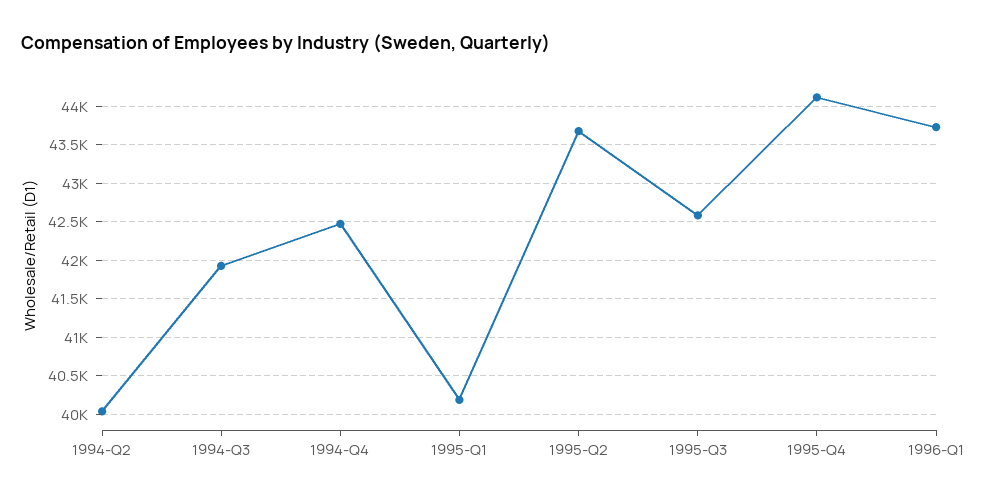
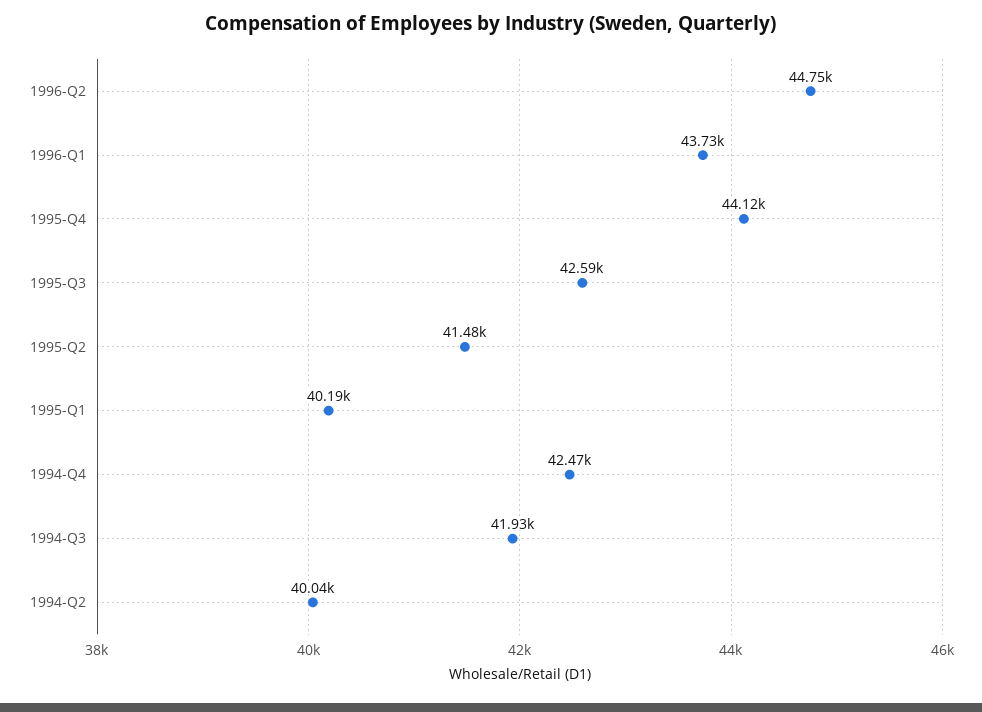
1995-Q2: 43700 -> 41480
1996-Q2: none -> 44750

